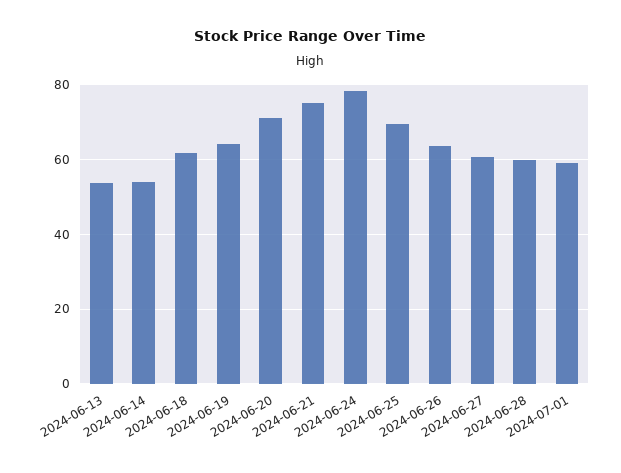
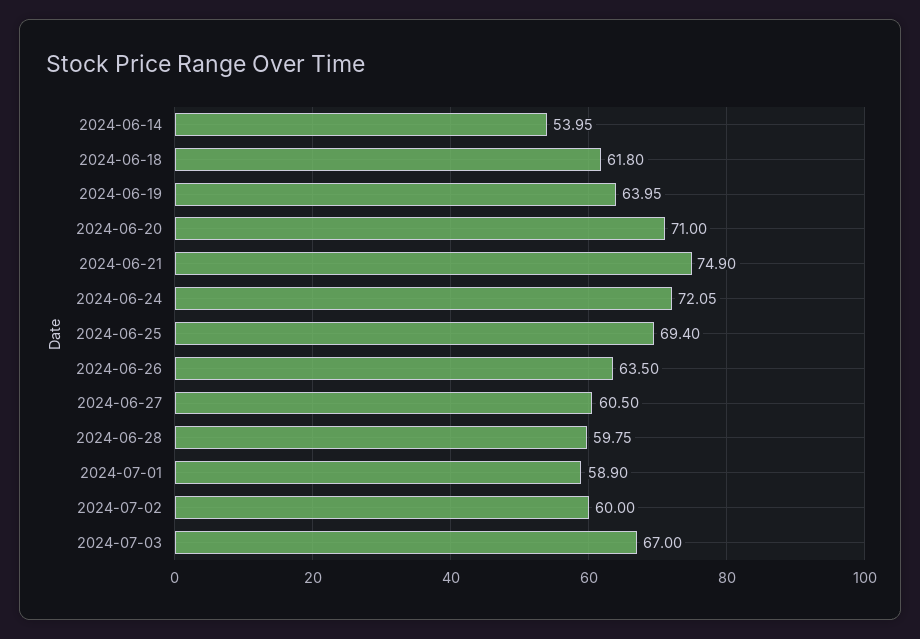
2024-06-13: 54 -> none
2024-06-24: 78 -> 72.05
2024-07-02: none -> 60
2024-07-03: none -> 67

